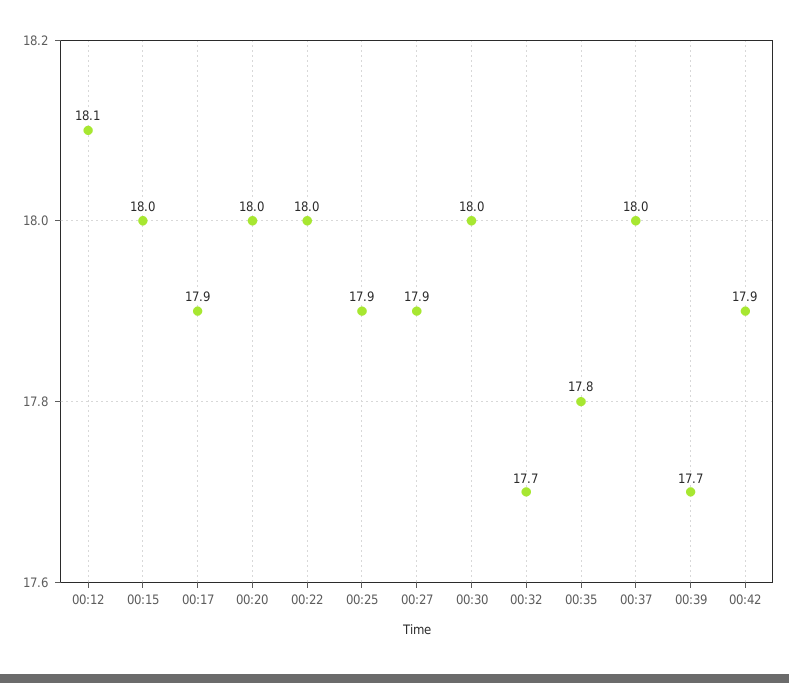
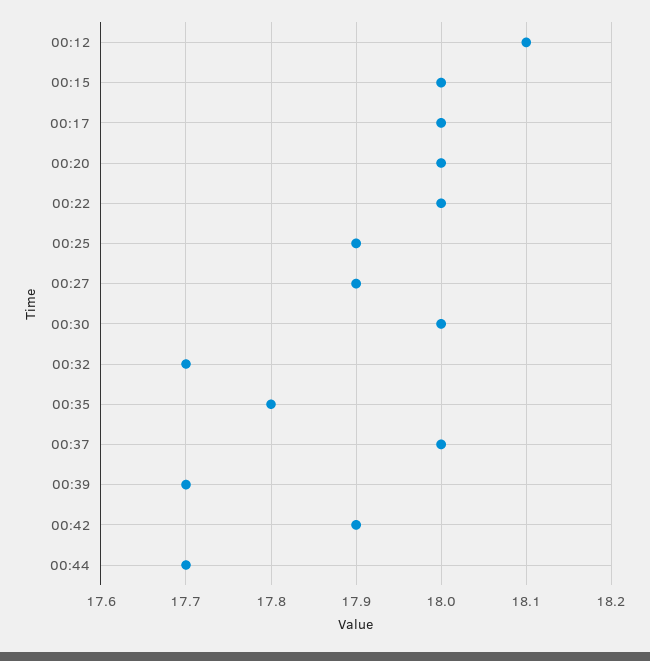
00:17: 17.9 -> 18
00:44: none -> 17.7

